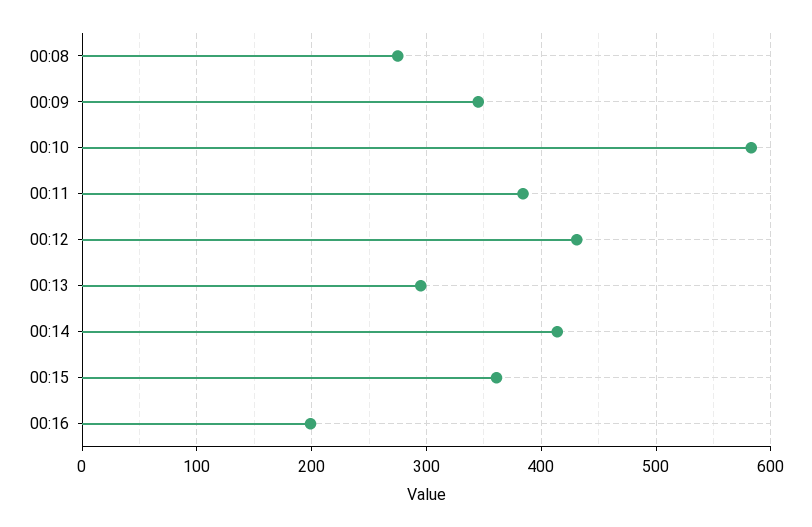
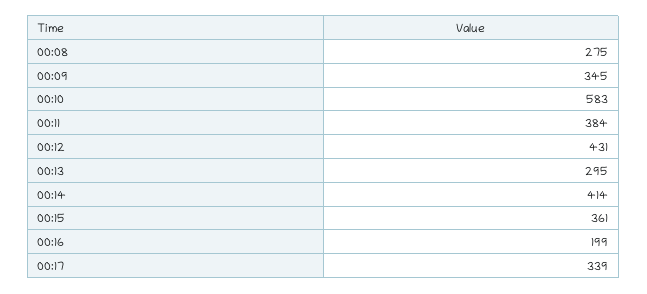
00:17: none -> 339

